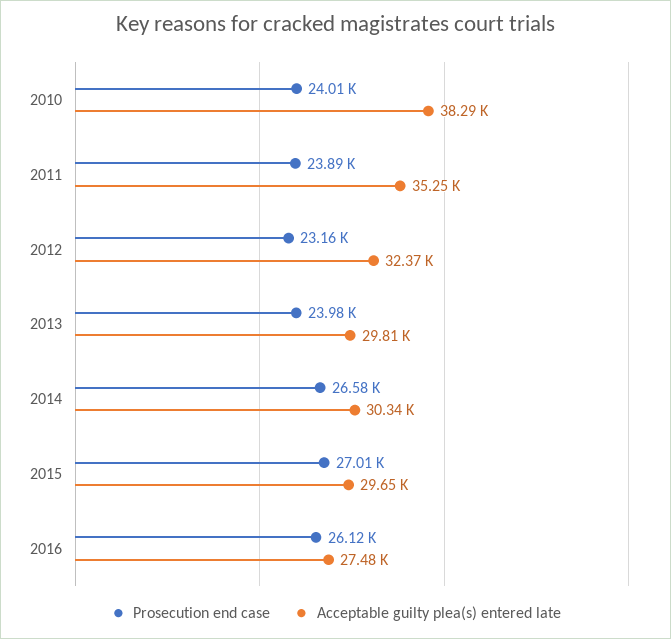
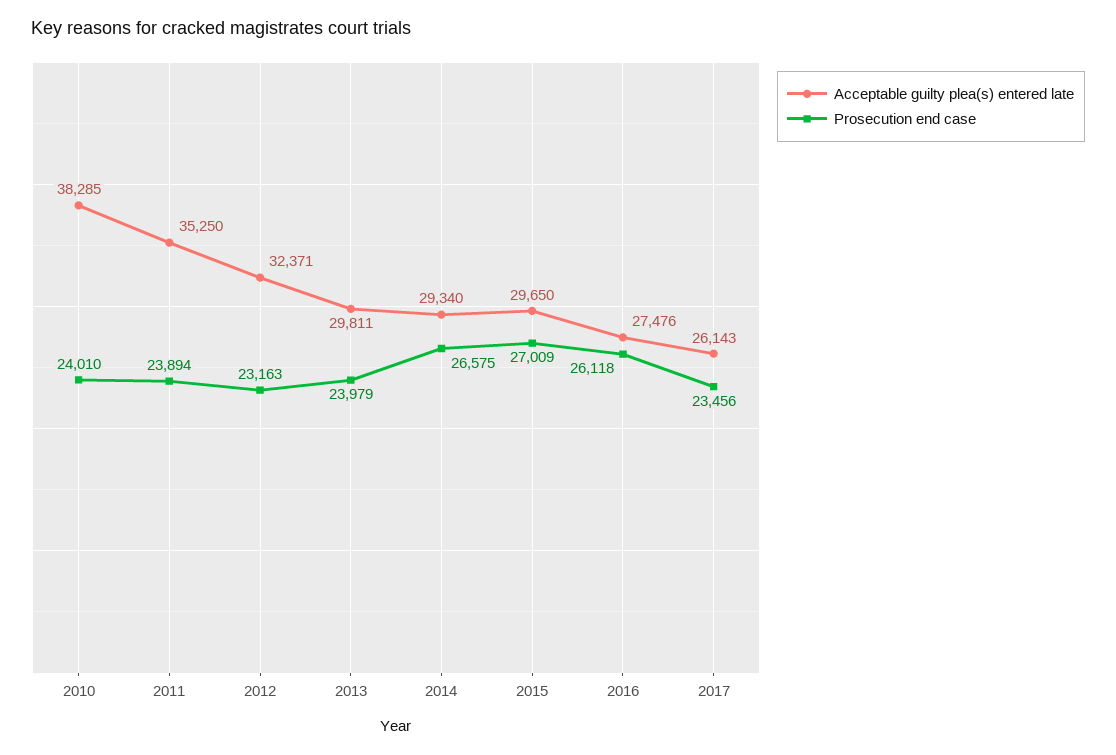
Acceptable guilty plea(s) entered late, 2014: 30340 -> 29340
Acceptable guilty plea(s) entered late, 2017: none -> 26143
Prosecution end case, 2017: none -> 23456

